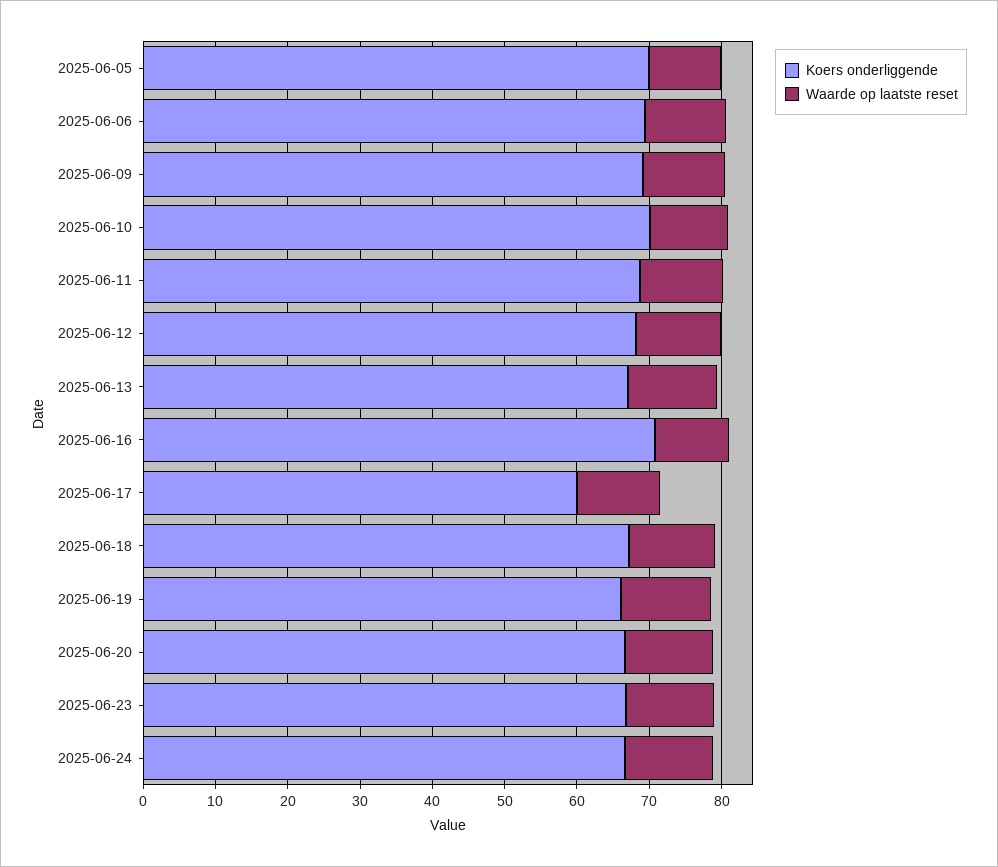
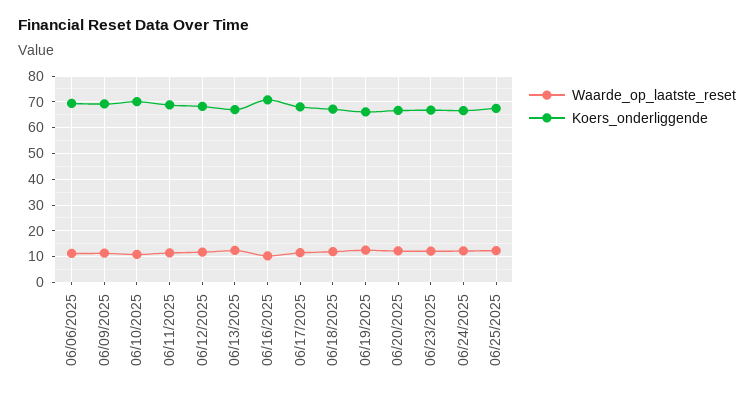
Koers onderliggende, 2025-06-05: 70 -> none
Waarde op laatste reset, 2025-06-05: 10 -> none
Koers onderliggende, 2025-06-17: 60 -> 67.5
Waarde op laatste reset, 06/25/2025: none -> 12.5
Koers onderliggende, 06/25/2025: none -> 67.5

